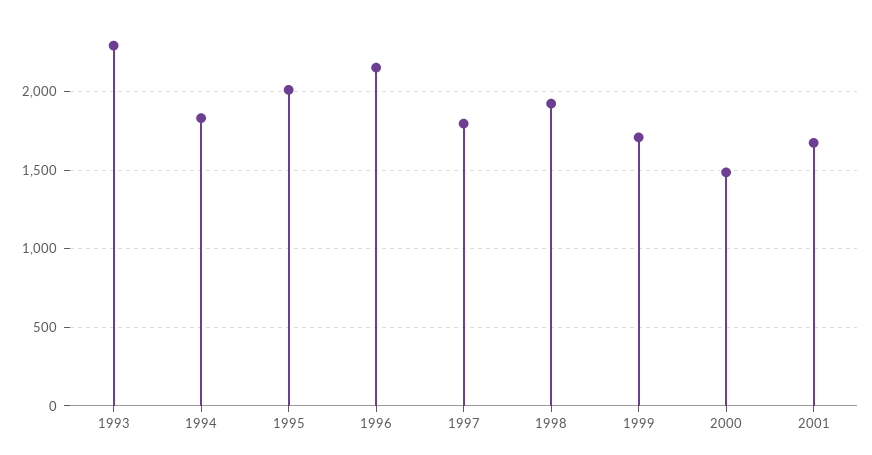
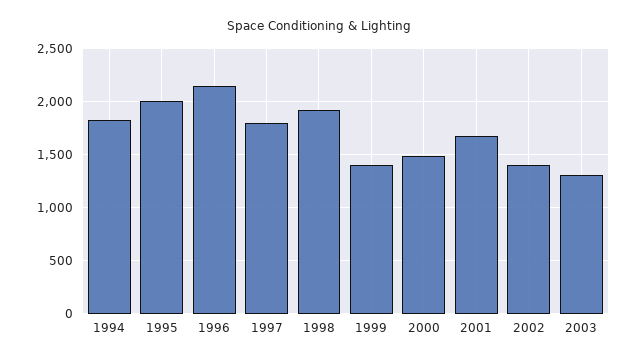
1993: 2300 -> none
1999: 1700 -> 1400
2002: none -> 1400
2003: none -> 1300

